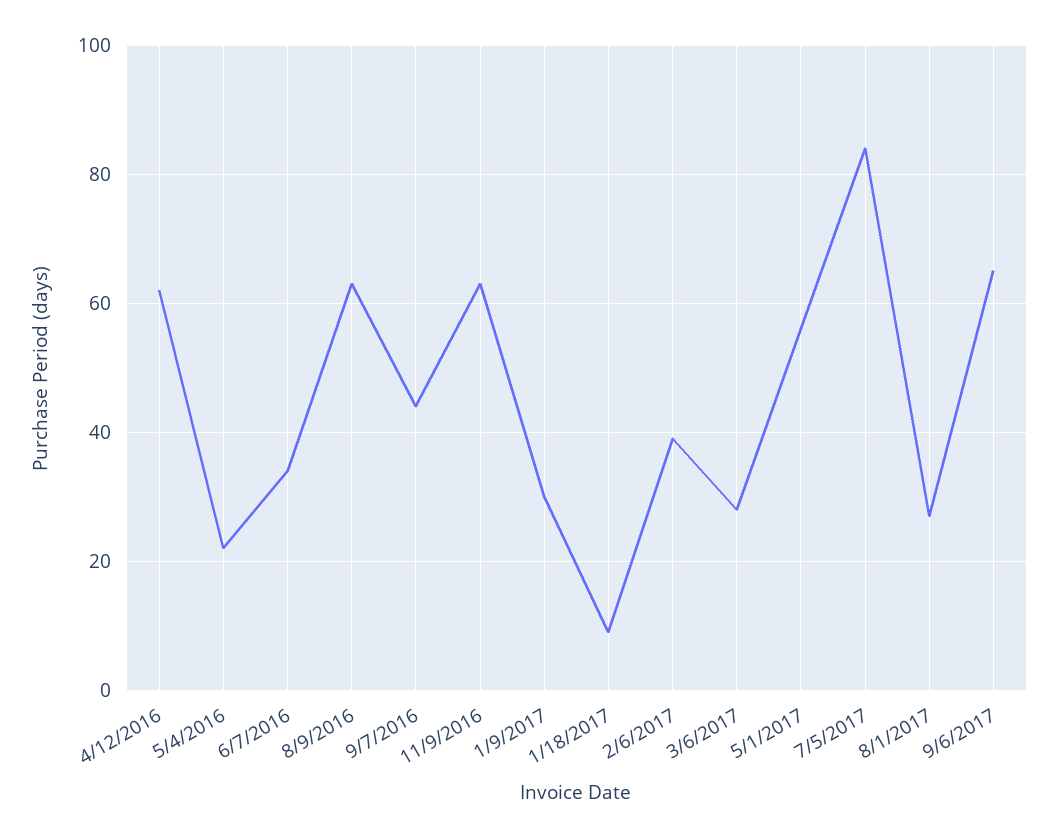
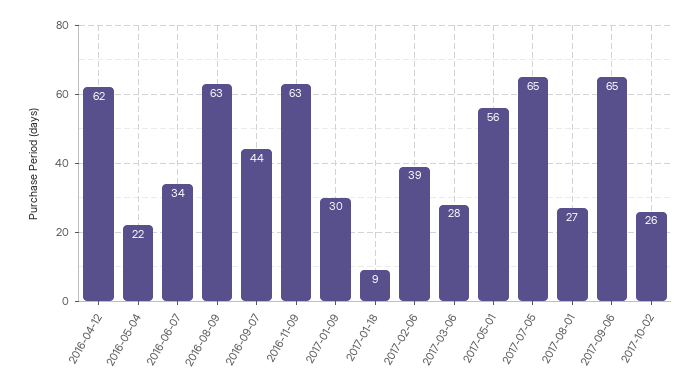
7/5/2017: 85 -> 65
2017-10-02: none -> 26

